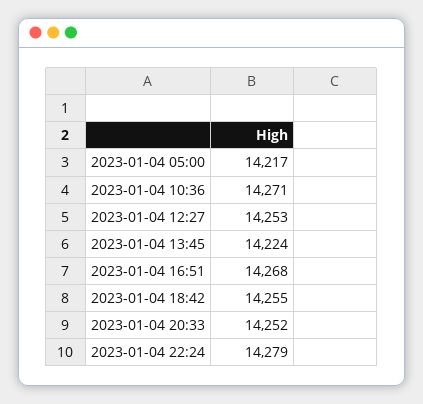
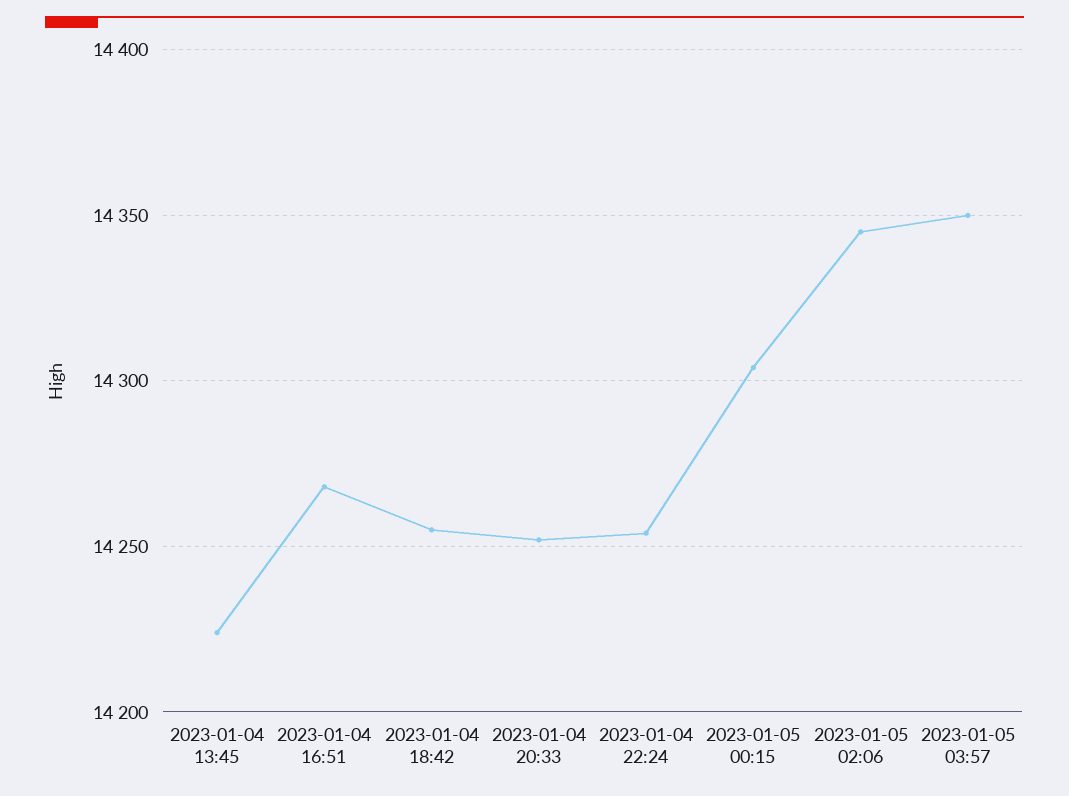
2023-01-04 05:00: 14217 -> none
2023-01-04 10:36: 14271 -> none
2023-01-04 12:27: 14253 -> none
2023-01-04 22:24: 14279 -> 14255
2023-01-05 00:15: none -> 14305
2023-01-05 02:06: none -> 14345
2023-01-05 03:57: none -> 14350

